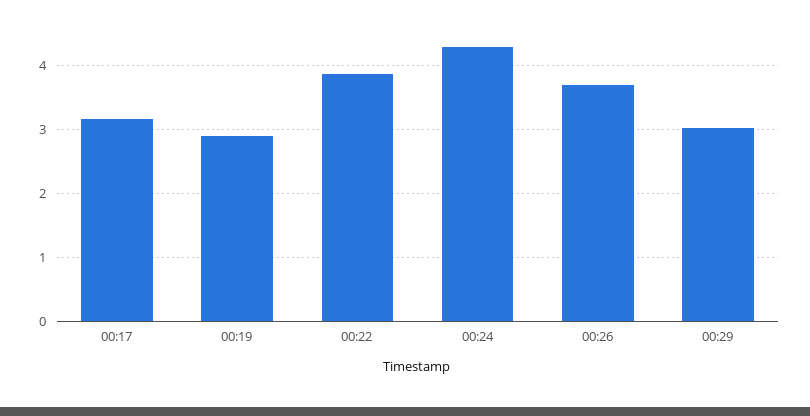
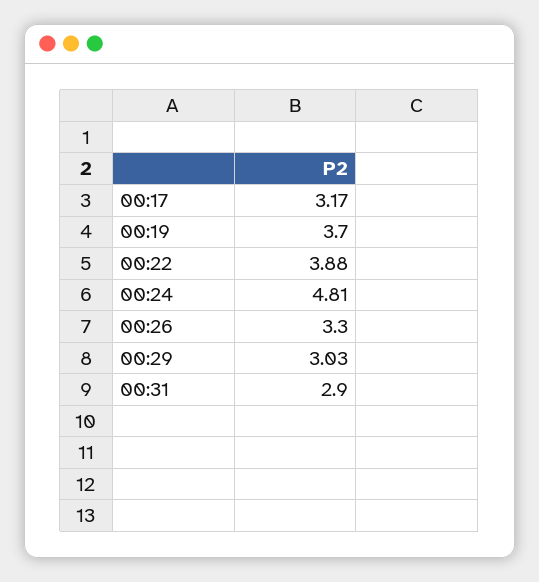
00:19: 2.9 -> 3.7
00:24: 4.3 -> 4.81
00:26: 3.7 -> 3.3
00:31: none -> 2.9

